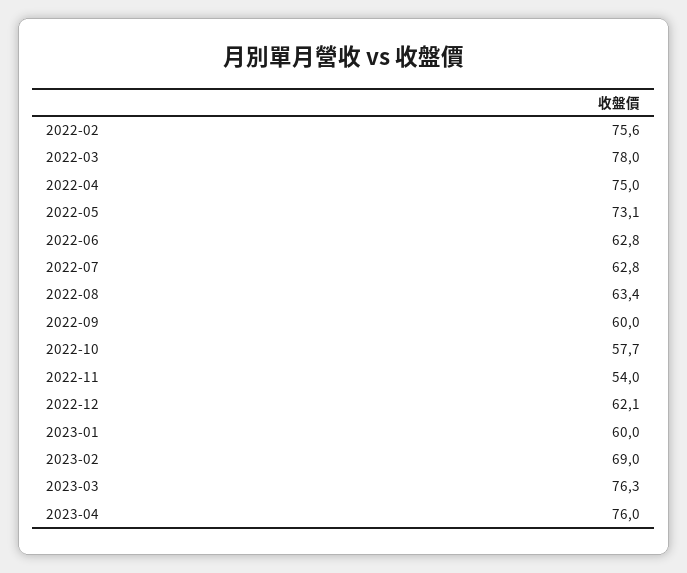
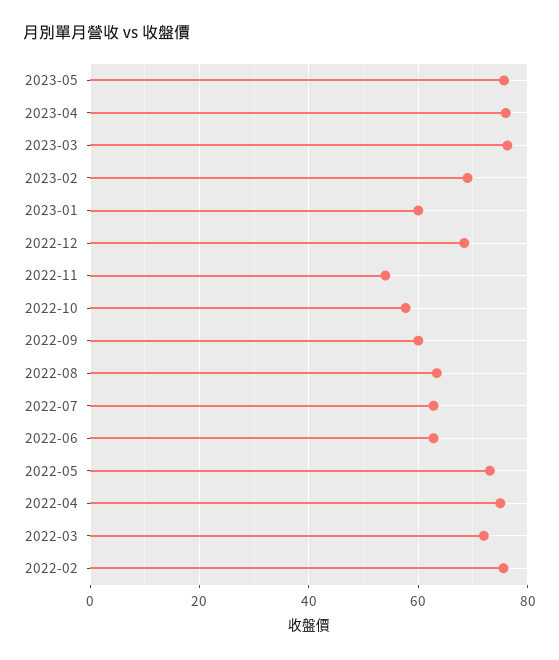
2022-03: 78 -> 72
2022-12: 62.1 -> 68
2023-05: none -> 76

